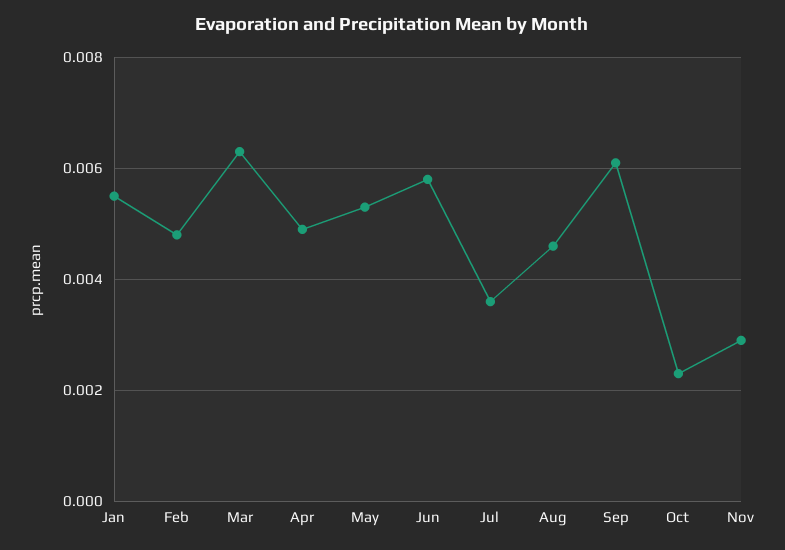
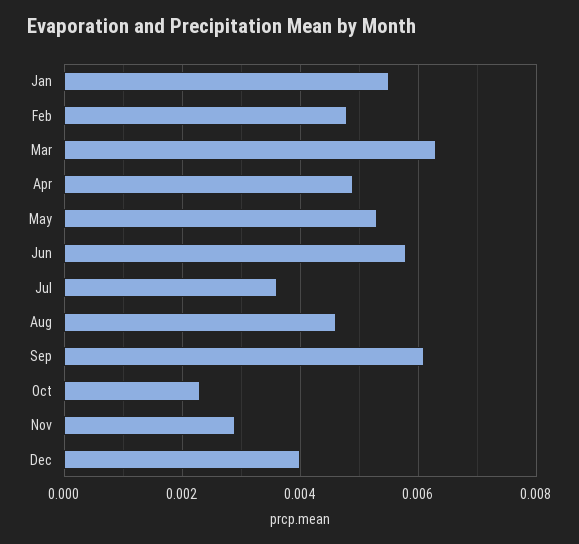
Dec: none -> 0.004

